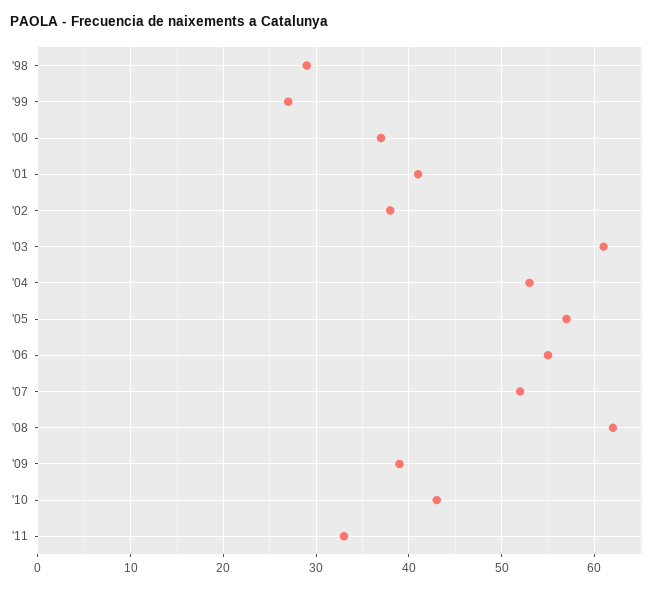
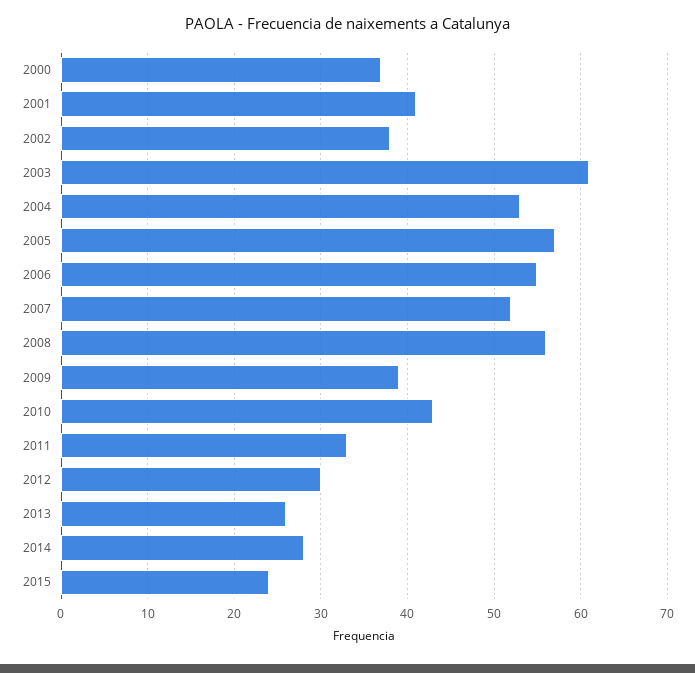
'98: 29 -> none
'99: 27 -> none
'08: 62 -> 56
2012: none -> 30
2013: none -> 26
2014: none -> 28
2015: none -> 24

